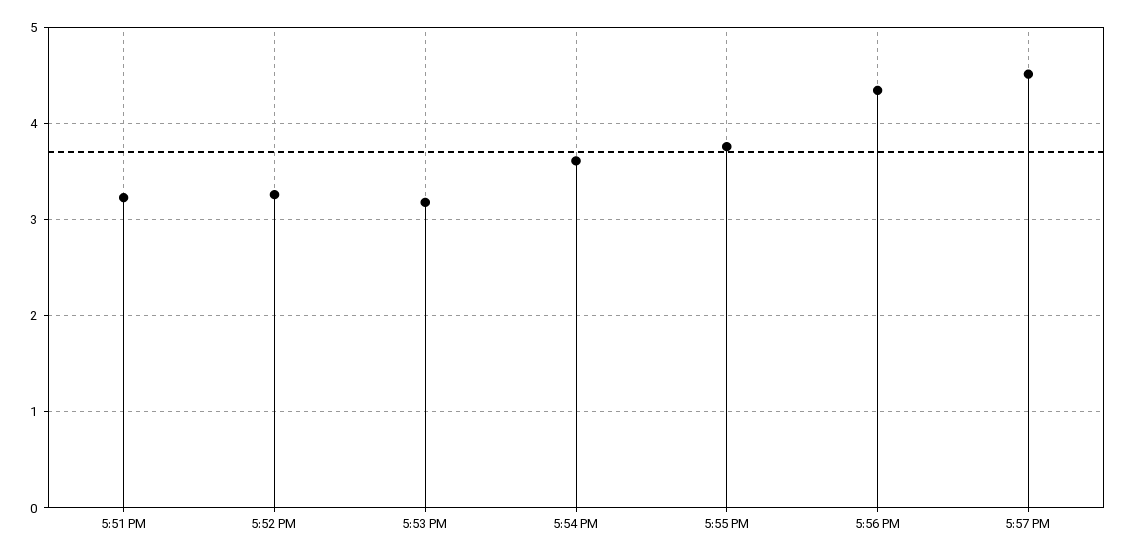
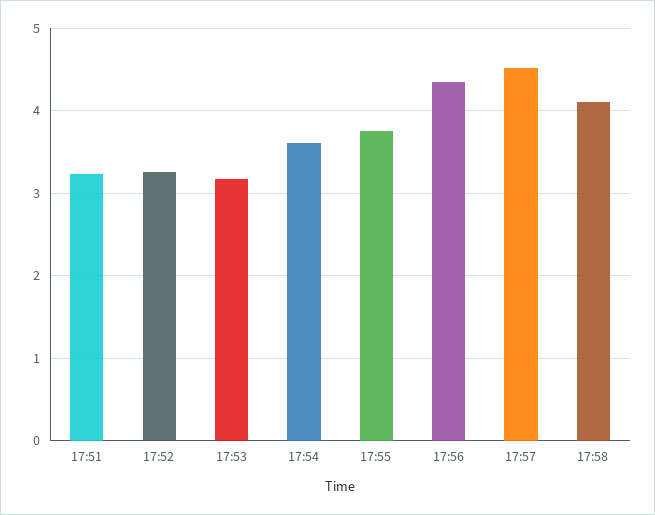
17:58: none -> 4.1

